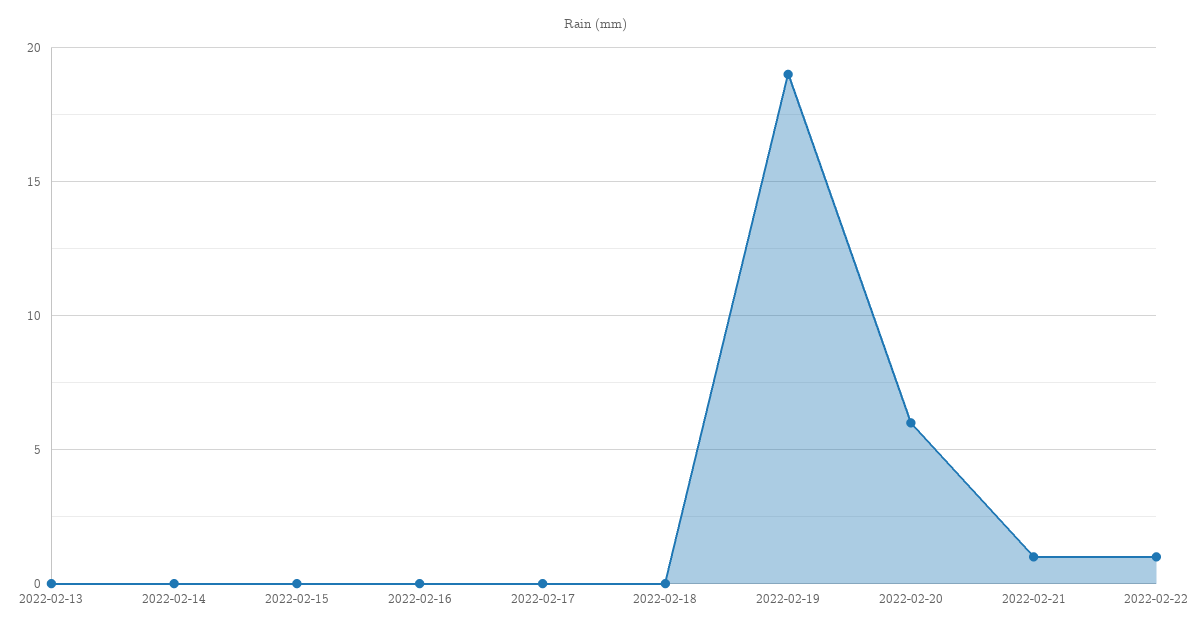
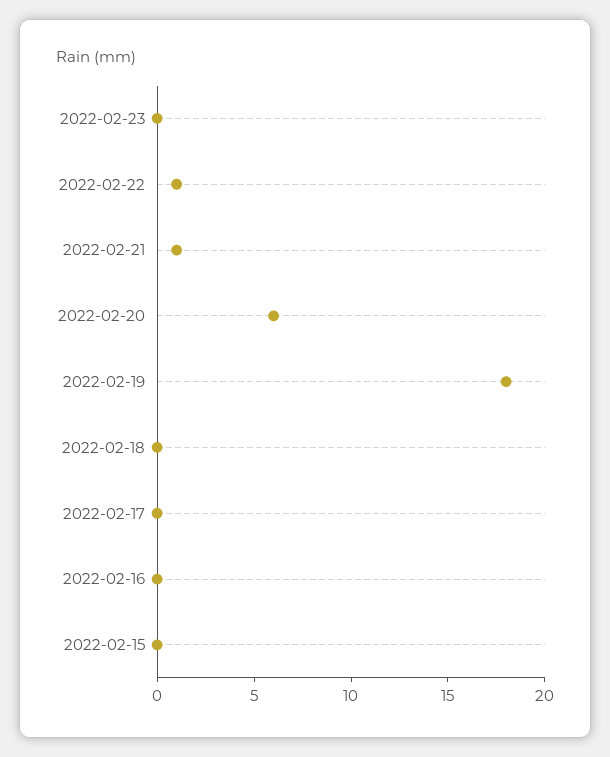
2022-02-13: 0 -> none
2022-02-14: 0 -> none
2022-02-19: 19 -> 18
2022-02-23: none -> 0

